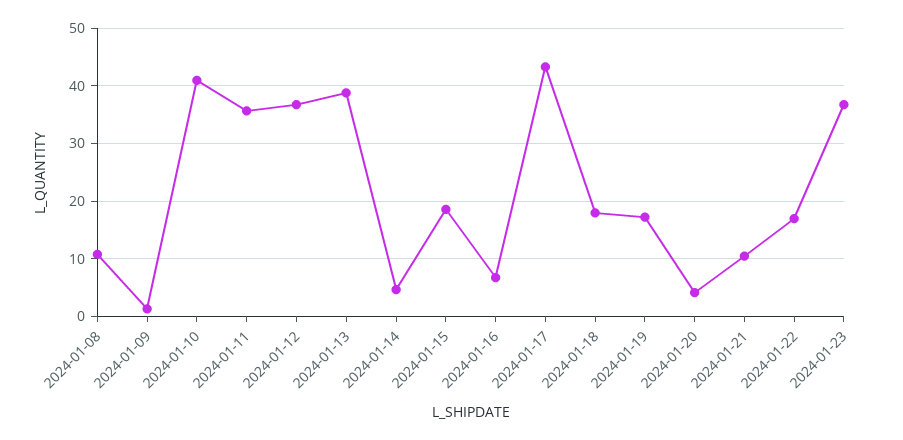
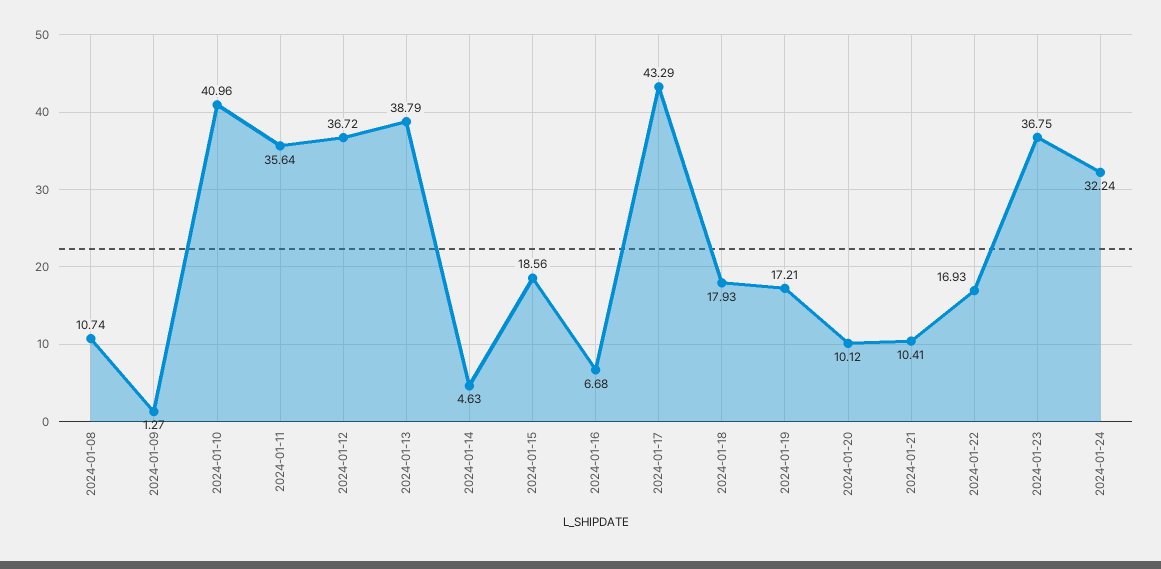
2024-01-20: 4 -> 10.12
2024-01-24: none -> 32.24

